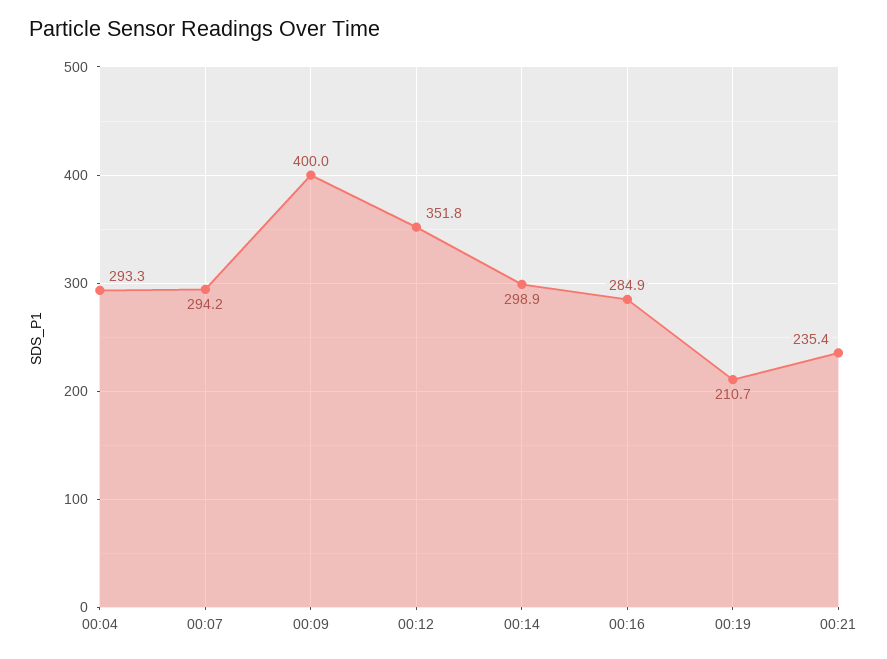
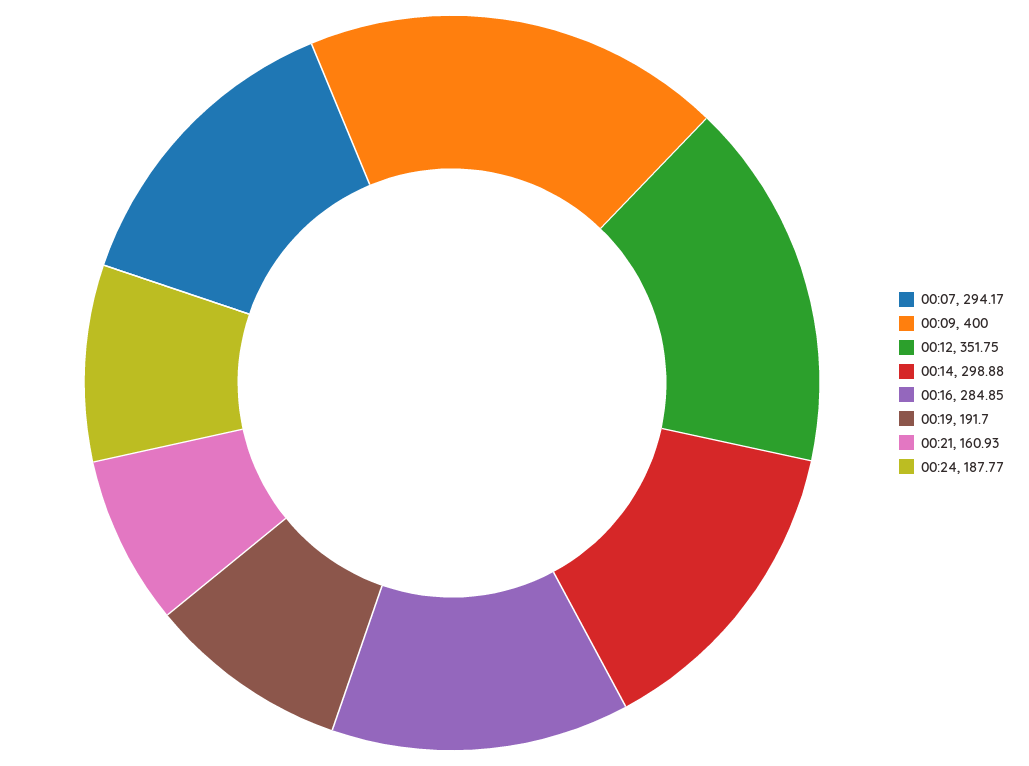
00:04: 293.3 -> none
00:19: 210.7 -> 191.7
00:21: 235.4 -> 160.93
00:24: none -> 187.77

